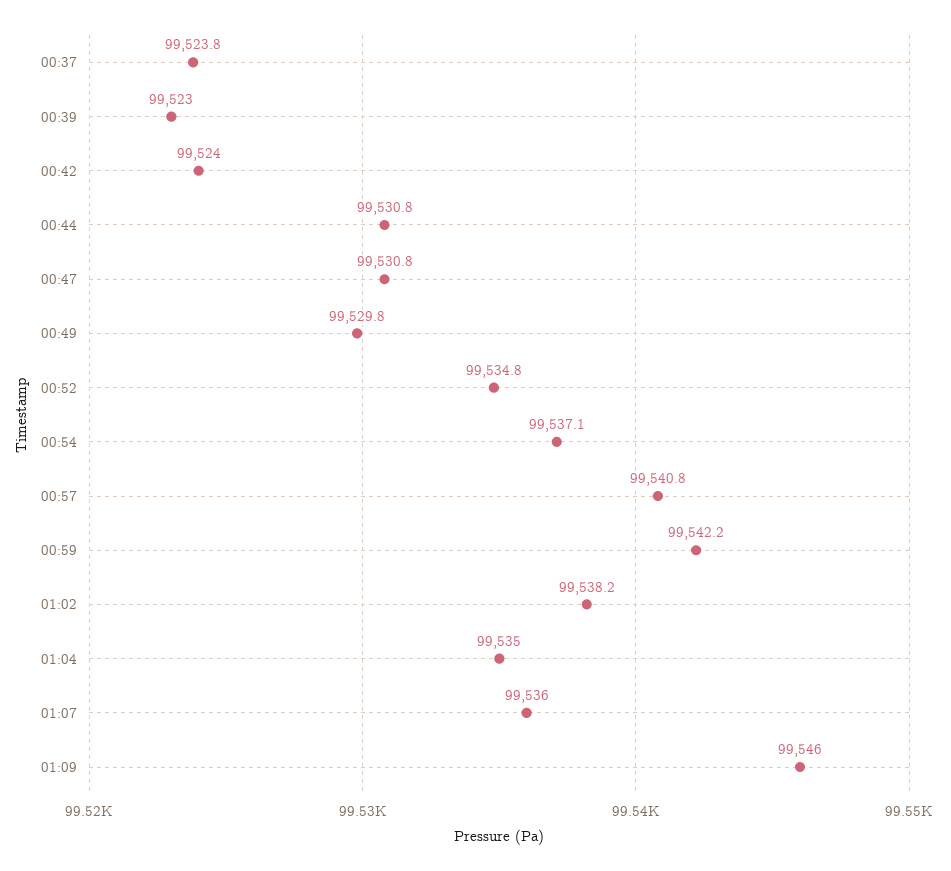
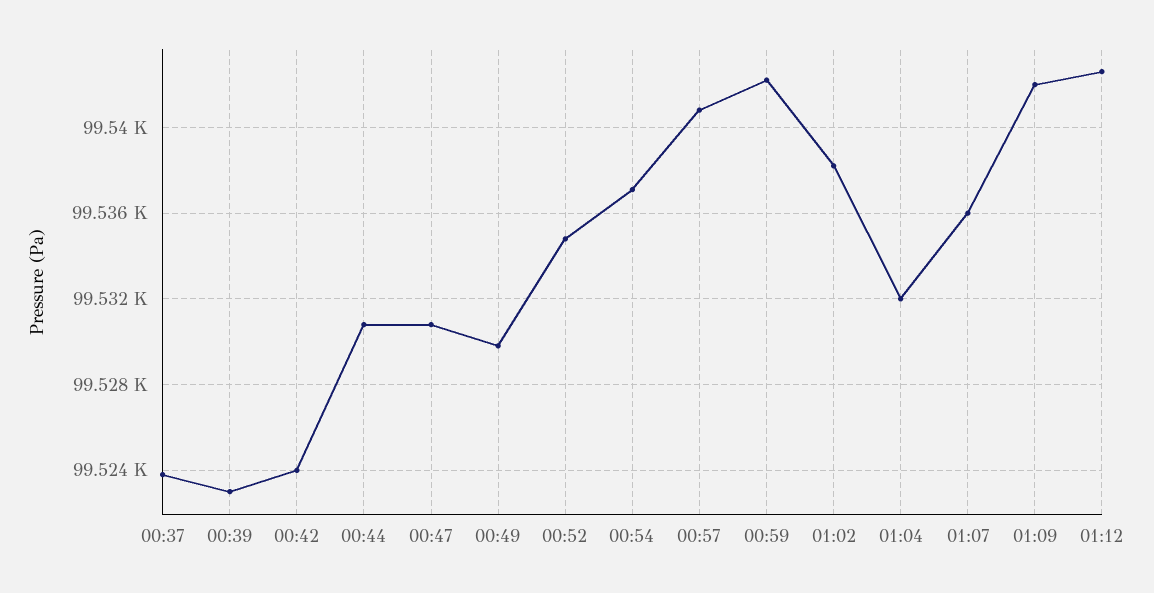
01:04: 99535 -> 99532
01:09: 99546 -> 99542
01:12: none -> 99542.5

